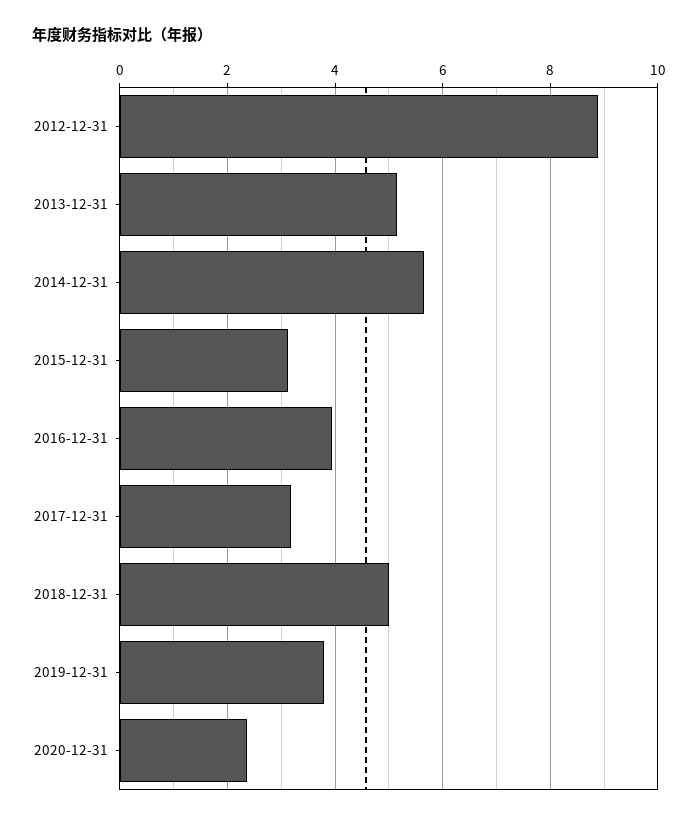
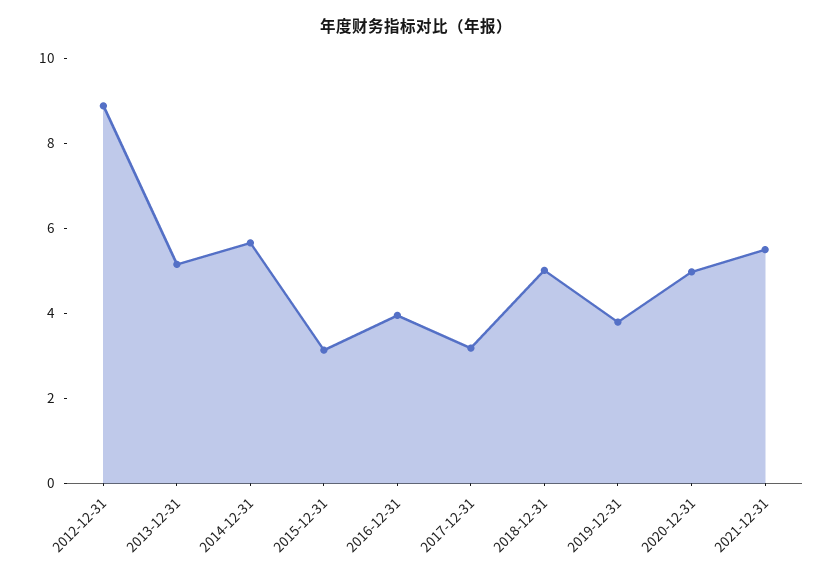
2020-12-31: 2.4 -> 5
2021-12-31: none -> 5.5

